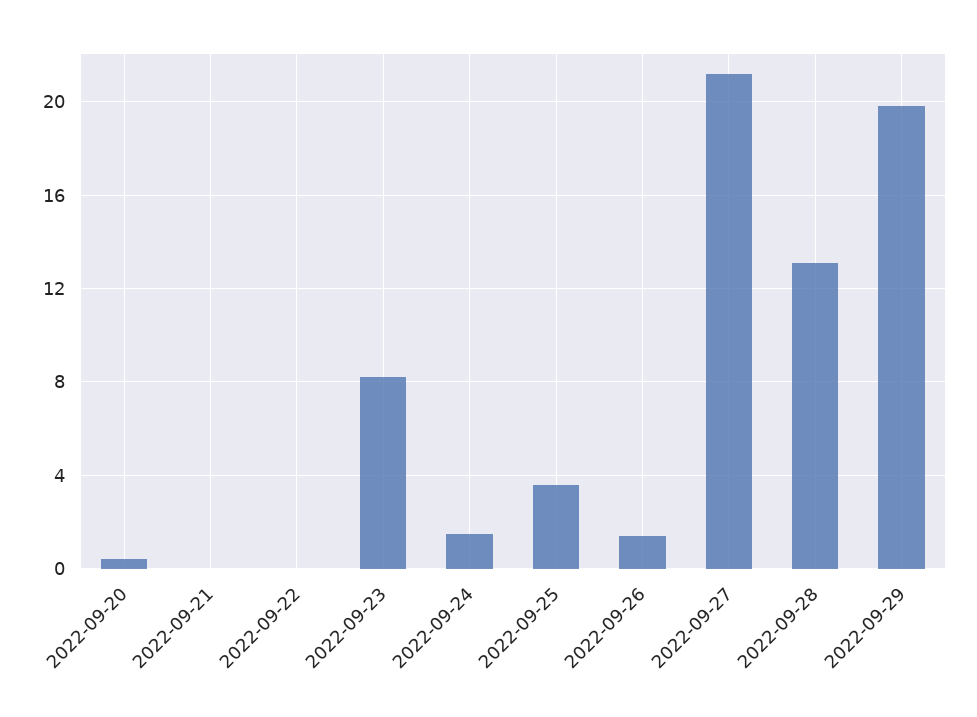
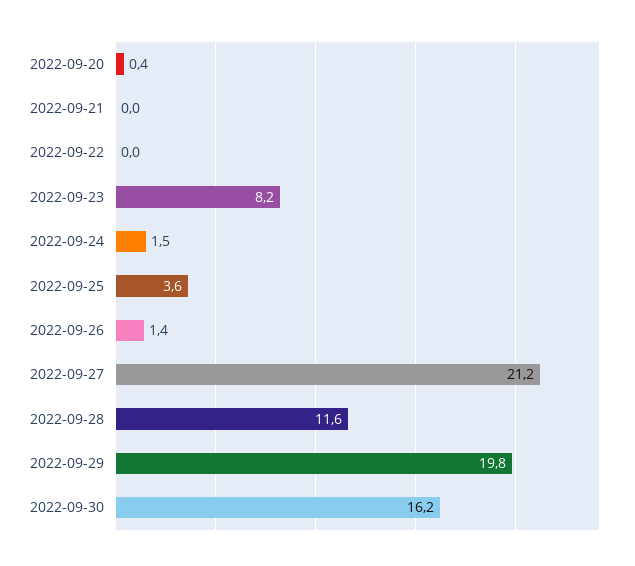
2022-09-28: 13 -> 11.6
2022-09-30: none -> 16.2

